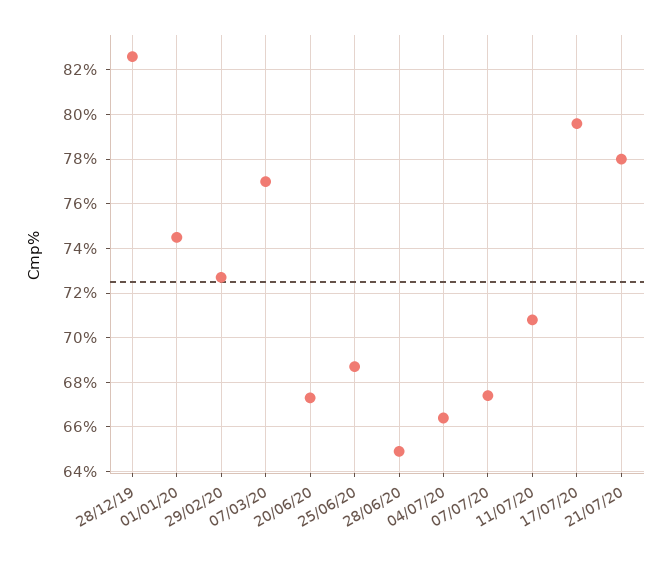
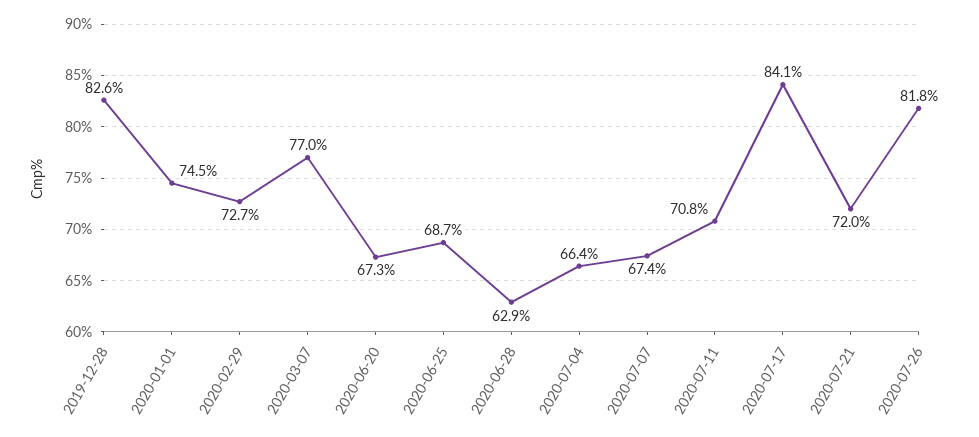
28/06/20: 65 -> 62.9
17/07/20: 79.5 -> 84.1
21/07/20: 78 -> 72
2020-07-26: none -> 81.8

